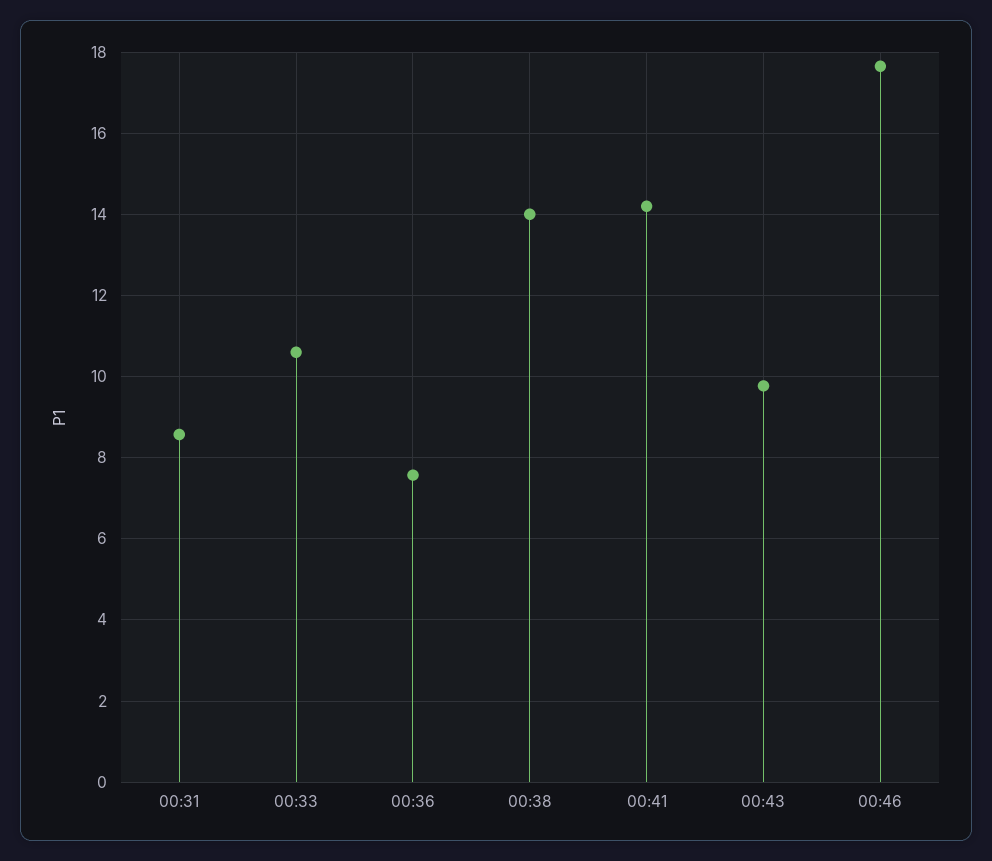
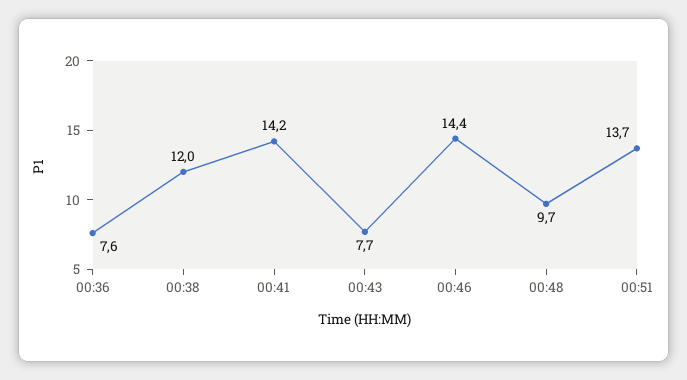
00:31: 8.6 -> none
00:33: 10.6 -> none
00:38: 14 -> 12
00:43: 9.8 -> 7.7
00:46: 17.6 -> 14.4
00:48: none -> 9.7
00:51: none -> 13.7

